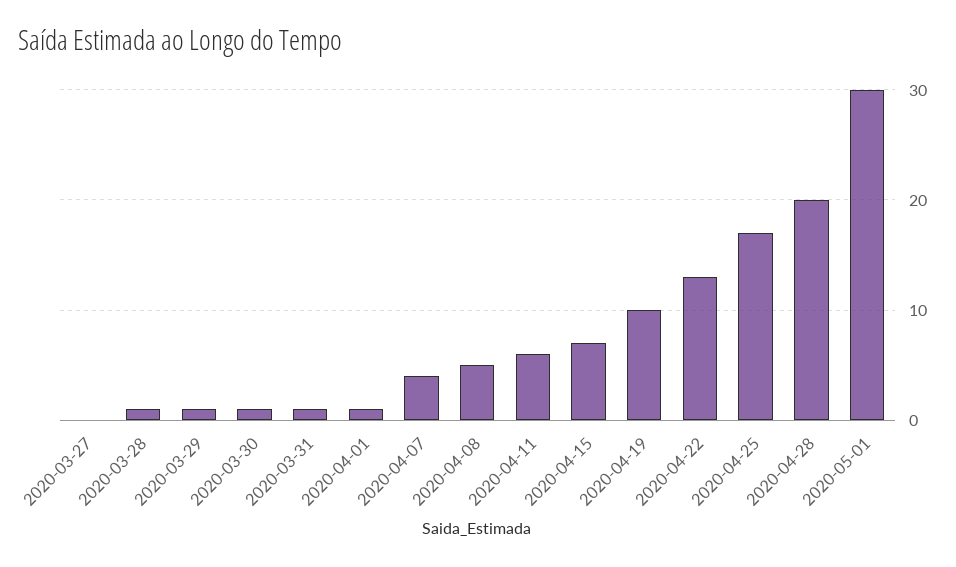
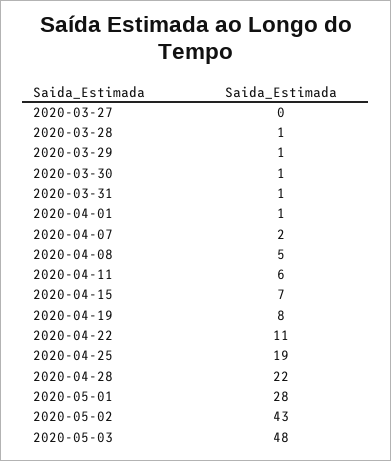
2020-04-07: 4 -> 2
2020-04-19: 10 -> 8
2020-04-22: 13 -> 11
2020-04-25: 17 -> 19
2020-04-28: 20 -> 22
2020-05-01: 30 -> 28
2020-05-02: none -> 43
2020-05-03: none -> 48

